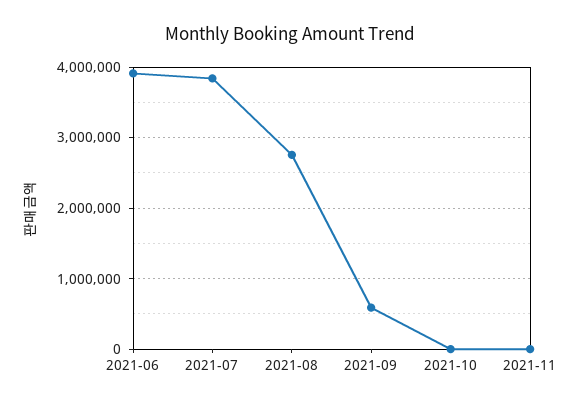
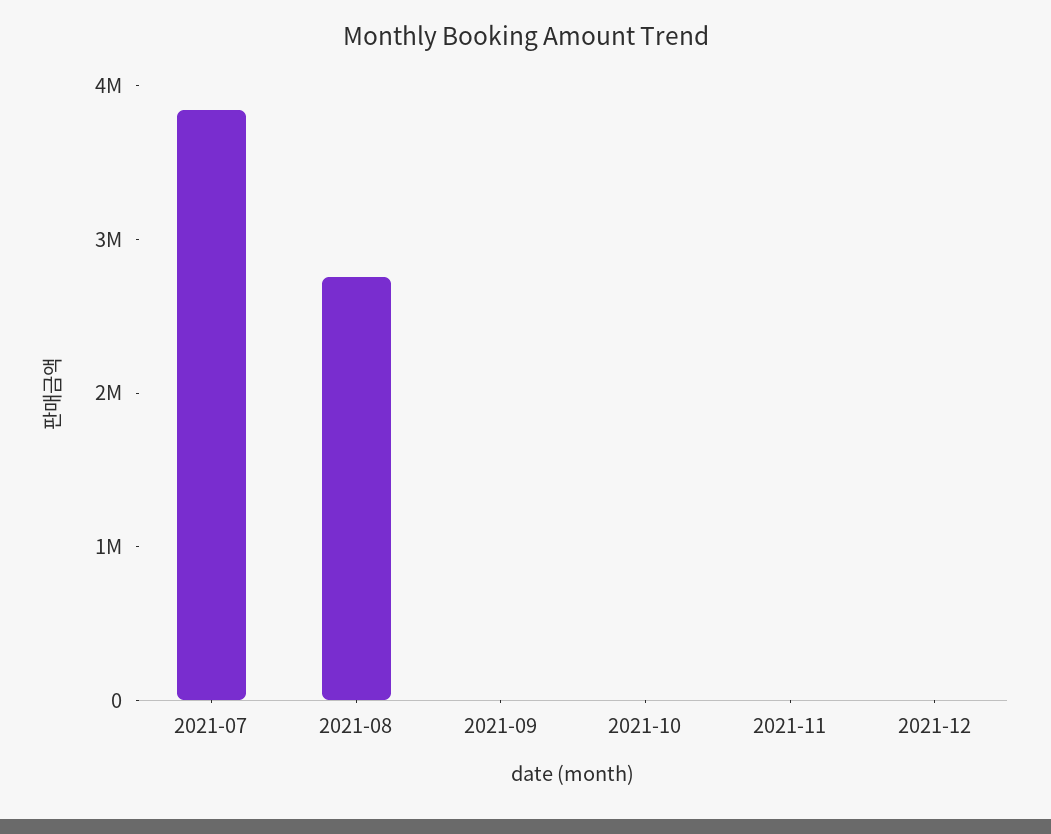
2021-06: 3900000 -> none
2021-09: 600000 -> 0
2021-12: none -> 0

